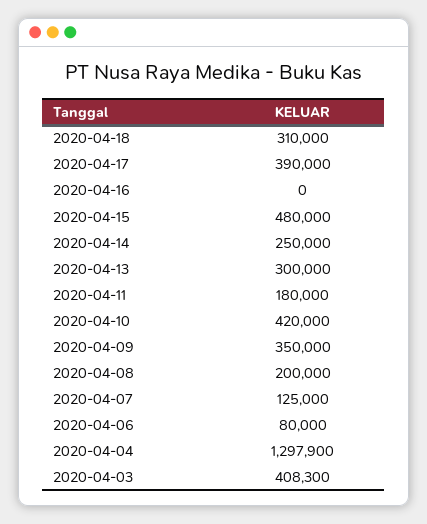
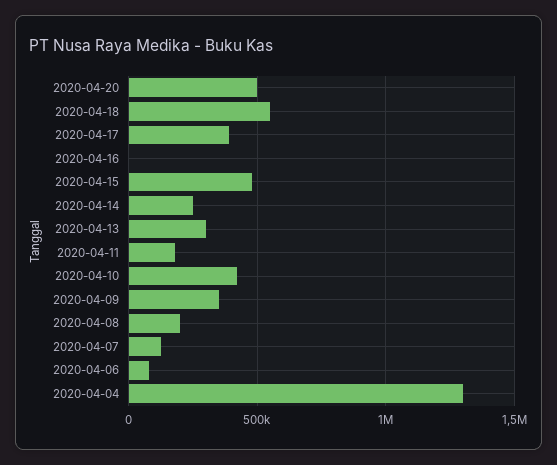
2020-04-18: 310000 -> 550000
2020-04-03: 408300 -> none
2020-04-20: none -> 500000

